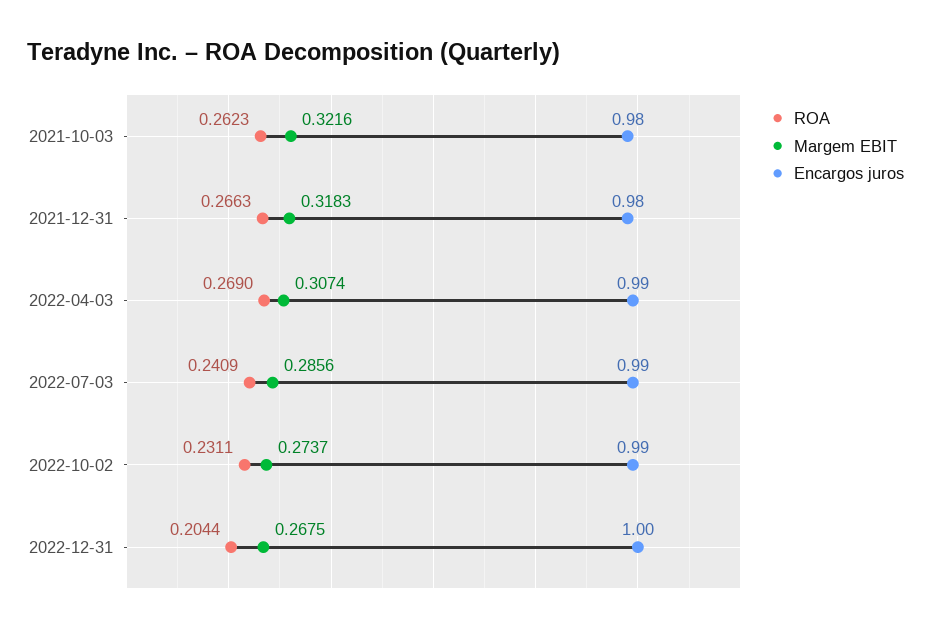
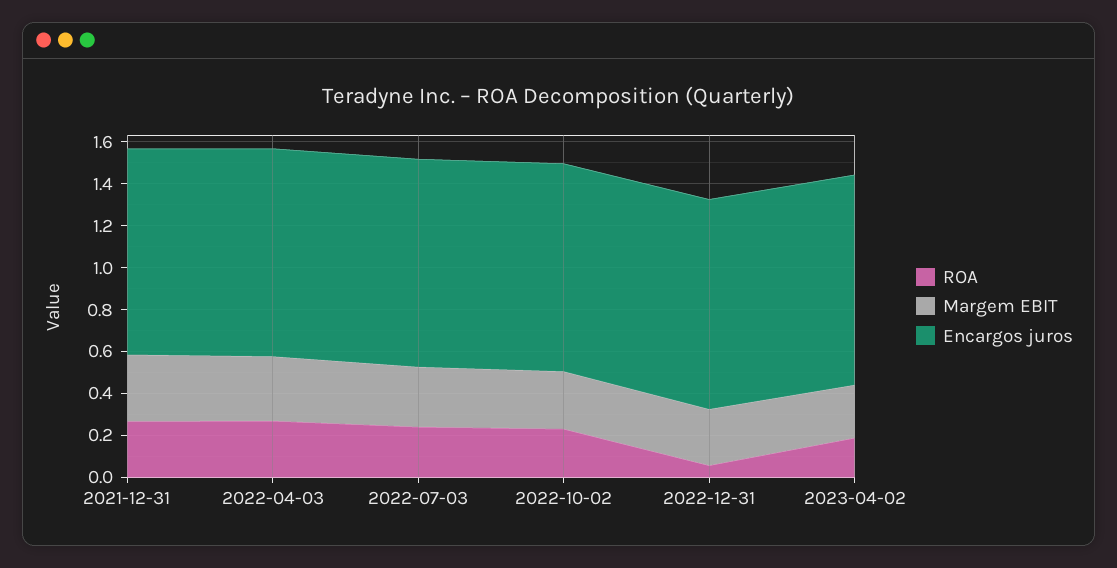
ROA, 2021-10-03: 0.2623 -> none
Margem EBIT, 2021-10-03: 0.3216 -> none
Encargos juros, 2021-10-03: 0.98 -> none
ROA, 2022-12-31: 0.2044 -> 0.05
ROA, 2023-04-02: none -> 0.2
Margem EBIT, 2023-04-02: none -> 0.25
Encargos juros, 2023-04-02: none -> 1

